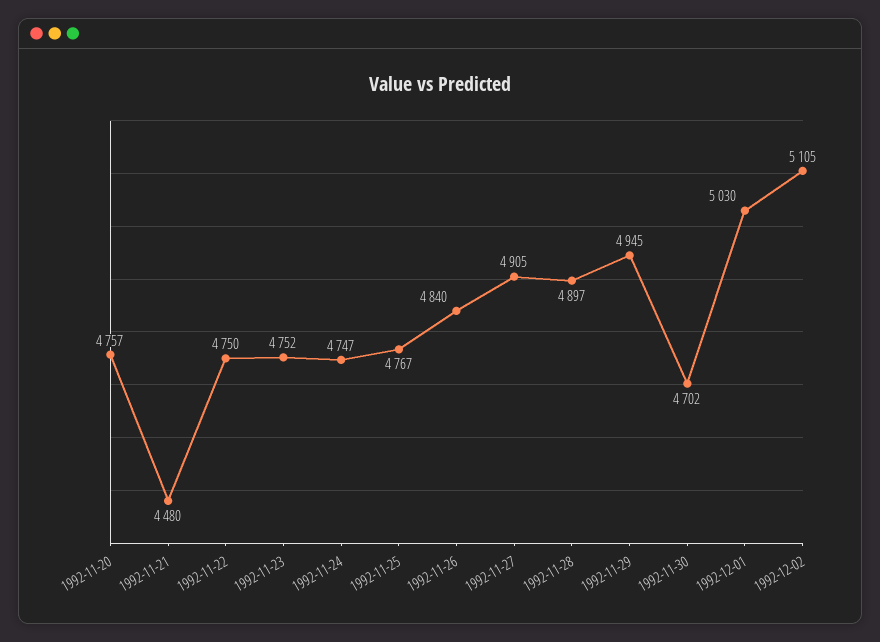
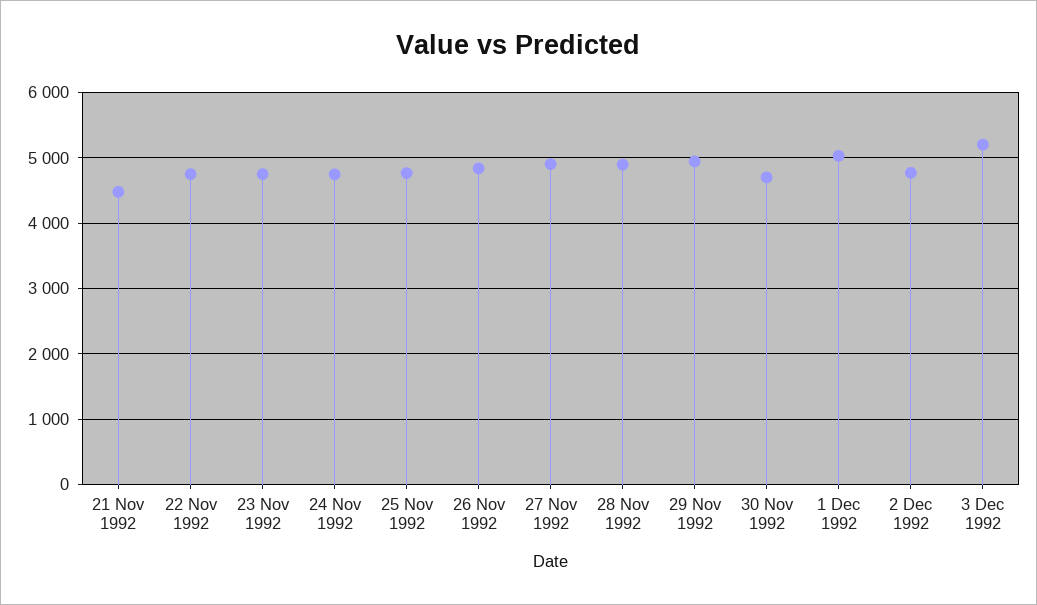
1992-11-20: 4757 -> none
1992-12-02: 5105 -> 4800
3 Dec 1992: none -> 5200

